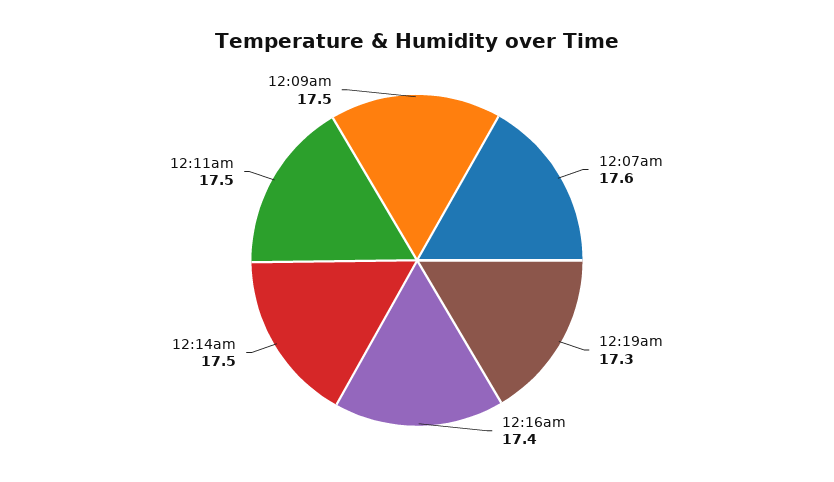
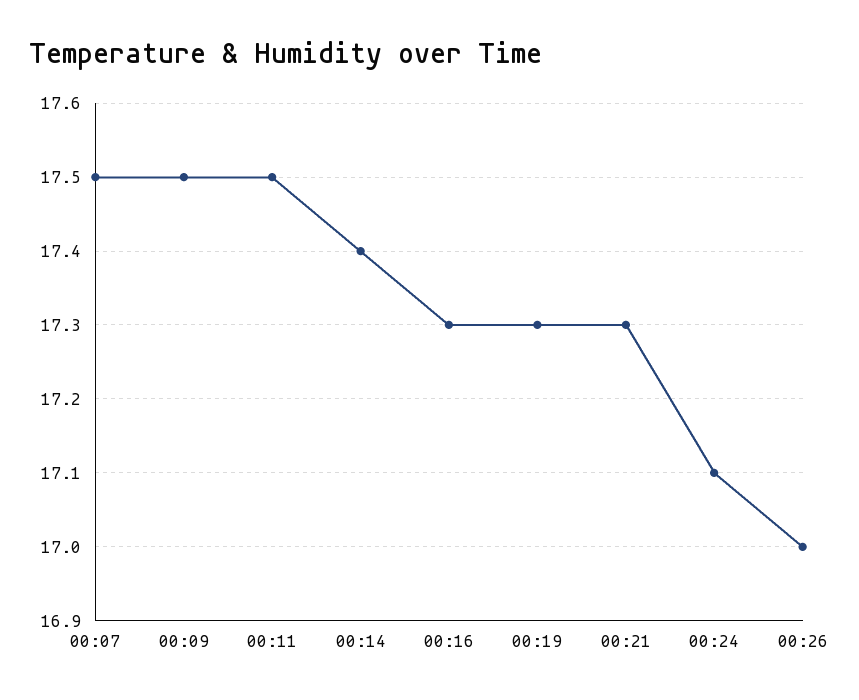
12:07am: 17.6 -> 17.5
12:16am: 17.4 -> 17.3
12:14am: 17.5 -> 17.4
00:21: none -> 17.3
00:24: none -> 17.1
00:26: none -> 17

